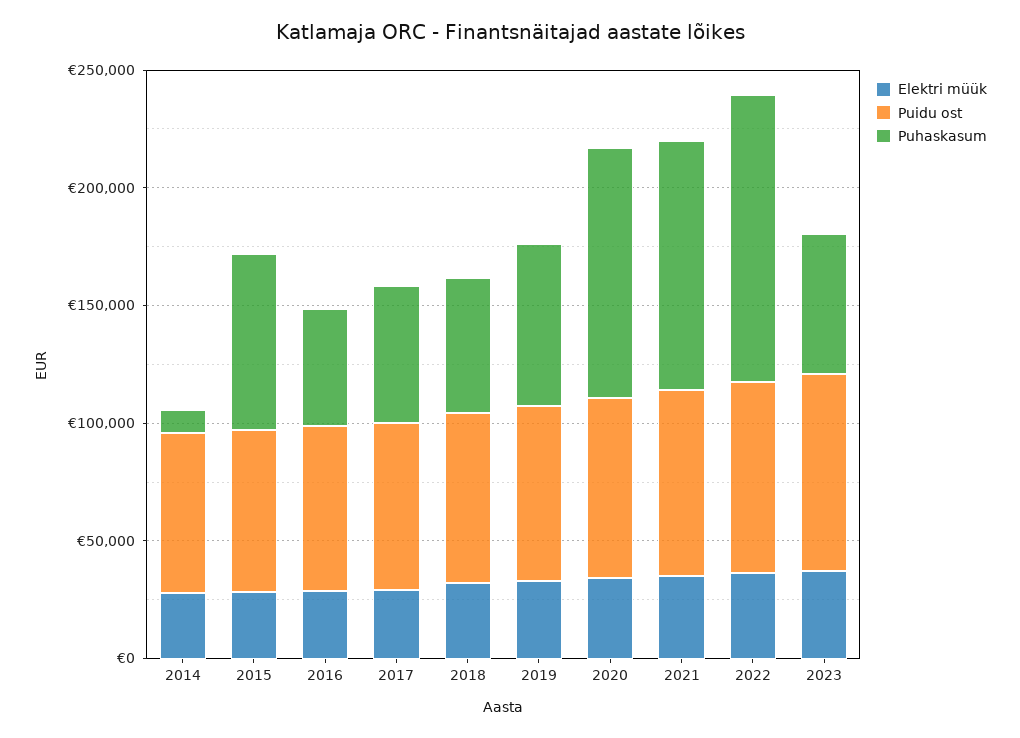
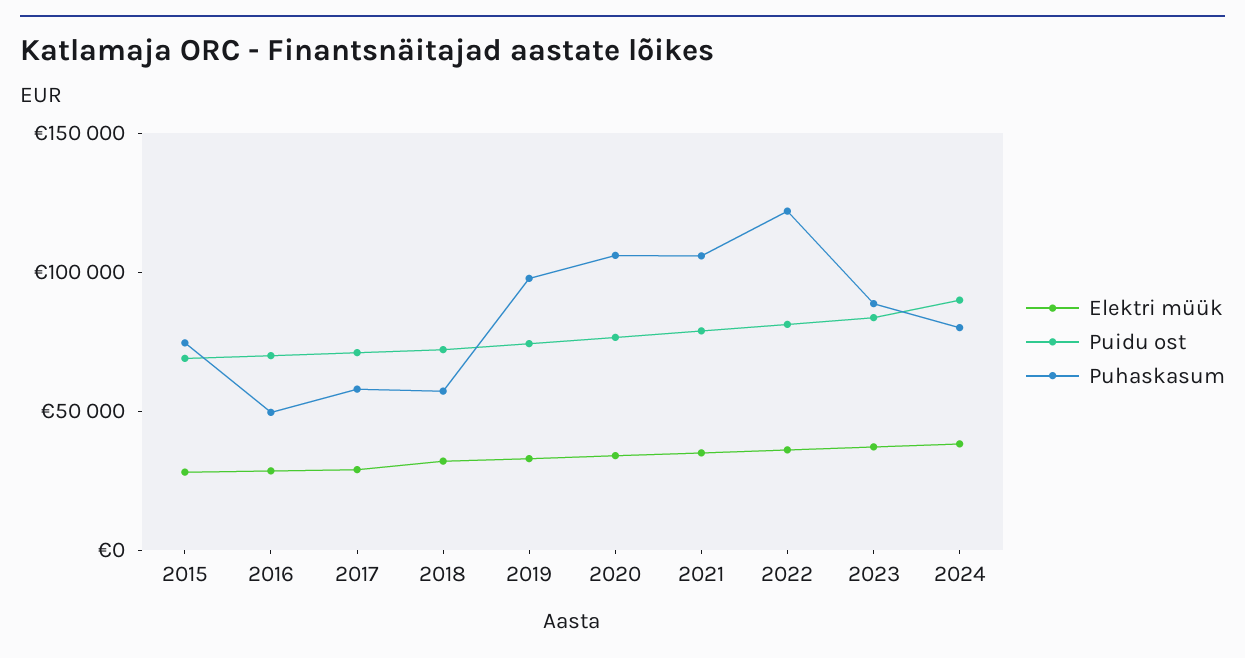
Elektri müük, 2014: 30000 -> none
Puidu ost, 2014: 70000 -> none
Puhaskasum, 2014: 10000 -> none
Puhaskasum, 2019: 70000 -> 100000
Puhaskasum, 2023: 60000 -> 90000
Elektri müük, 2024: none -> 40000
Puidu ost, 2024: none -> 90000
Puhaskasum, 2024: none -> 80000

